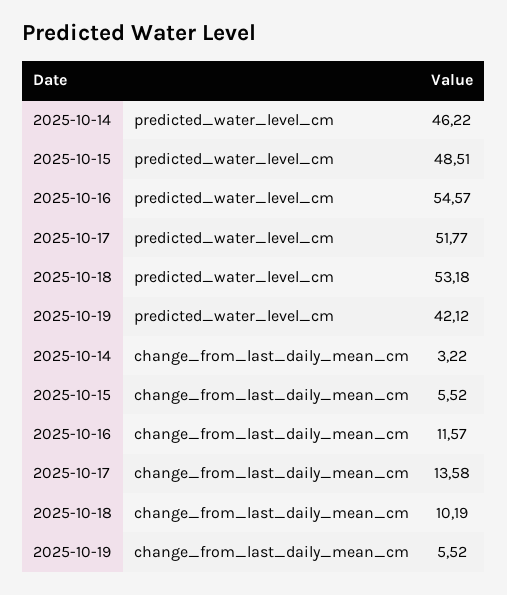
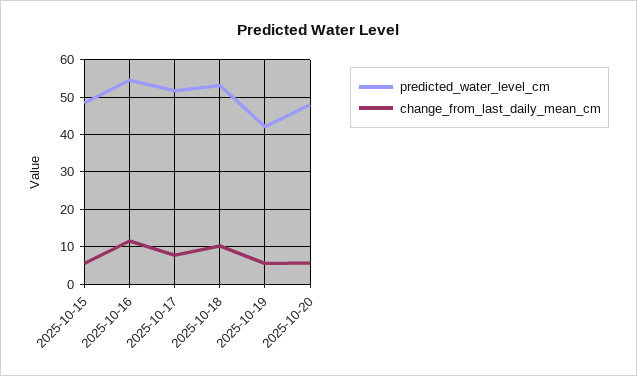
predicted_water_level_cm, 2025-10-14: 46.22 -> none
change_from_last_daily_mean_cm, 2025-10-14: 3.22 -> none
change_from_last_daily_mean_cm, 2025-10-17: 13.58 -> 8
predicted_water_level_cm, 2025-10-20: none -> 48
change_from_last_daily_mean_cm, 2025-10-20: none -> 6

